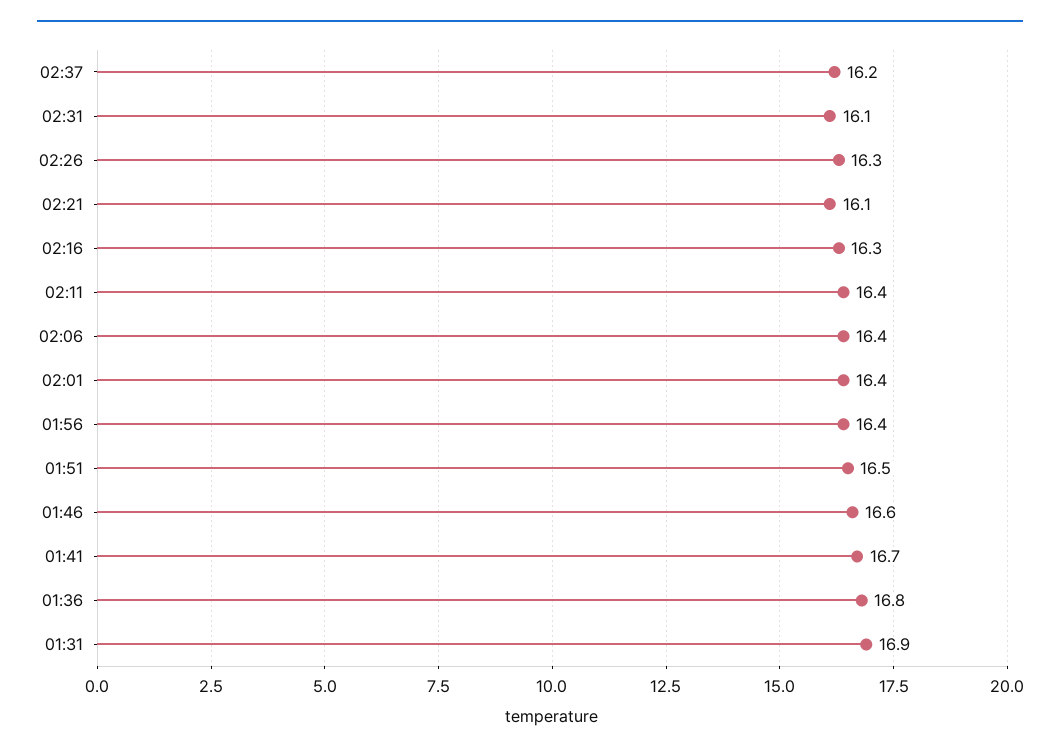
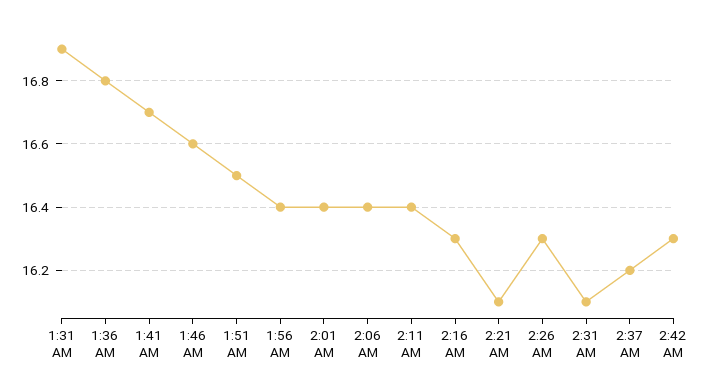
2:42 AM: none -> 16.3

